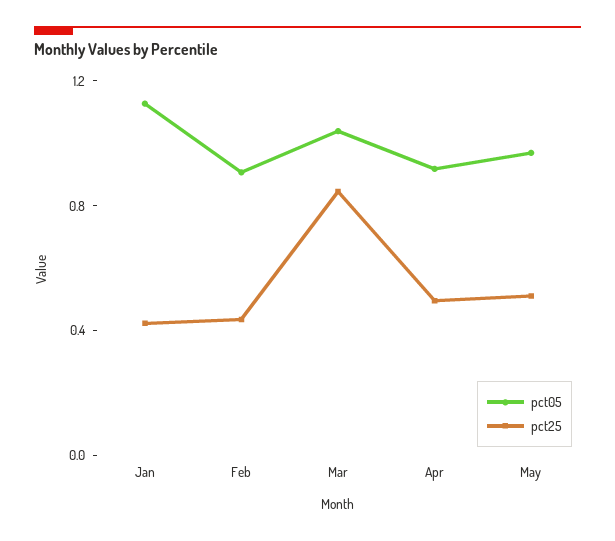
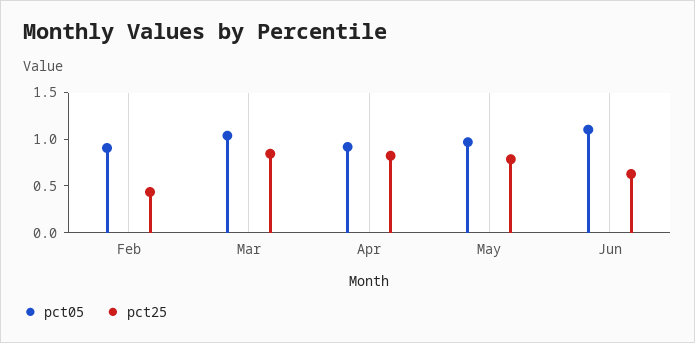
pct05, Jan: 1.1 -> none
pct25, Jan: 0.4 -> none
pct25, Apr: 0.5 -> 0.8
pct25, May: 0.5 -> 0.8
pct05, Jun: none -> 1.1
pct25, Jun: none -> 0.6

